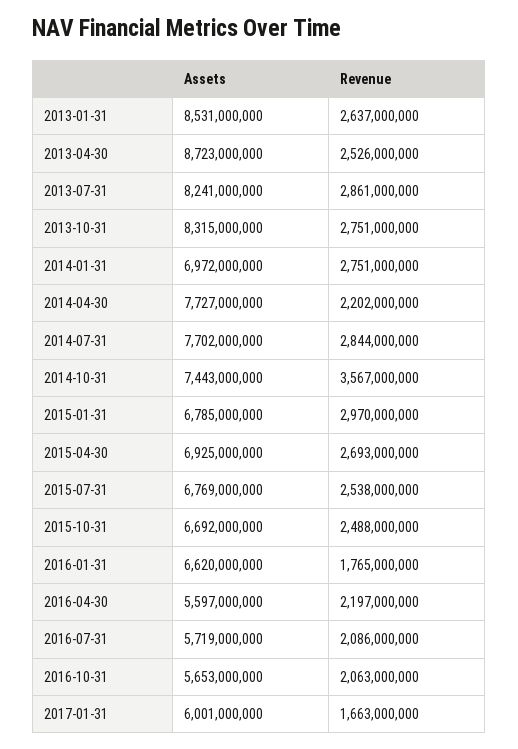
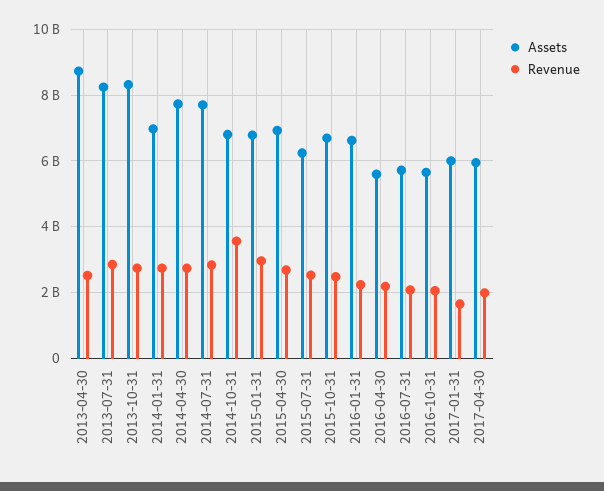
Assets, 2013-01-31: 8531000000 -> none
Revenue, 2013-01-31: 2637000000 -> none
Revenue, 2014-04-30: 2202000000 -> 2800000000
Assets, 2014-10-31: 7443000000 -> 6800000000
Assets, 2015-07-31: 6769000000 -> 6200000000
Revenue, 2016-01-31: 1765000000 -> 2200000000
Assets, 2017-04-30: none -> 6000000000
Revenue, 2017-04-30: none -> 2000000000

